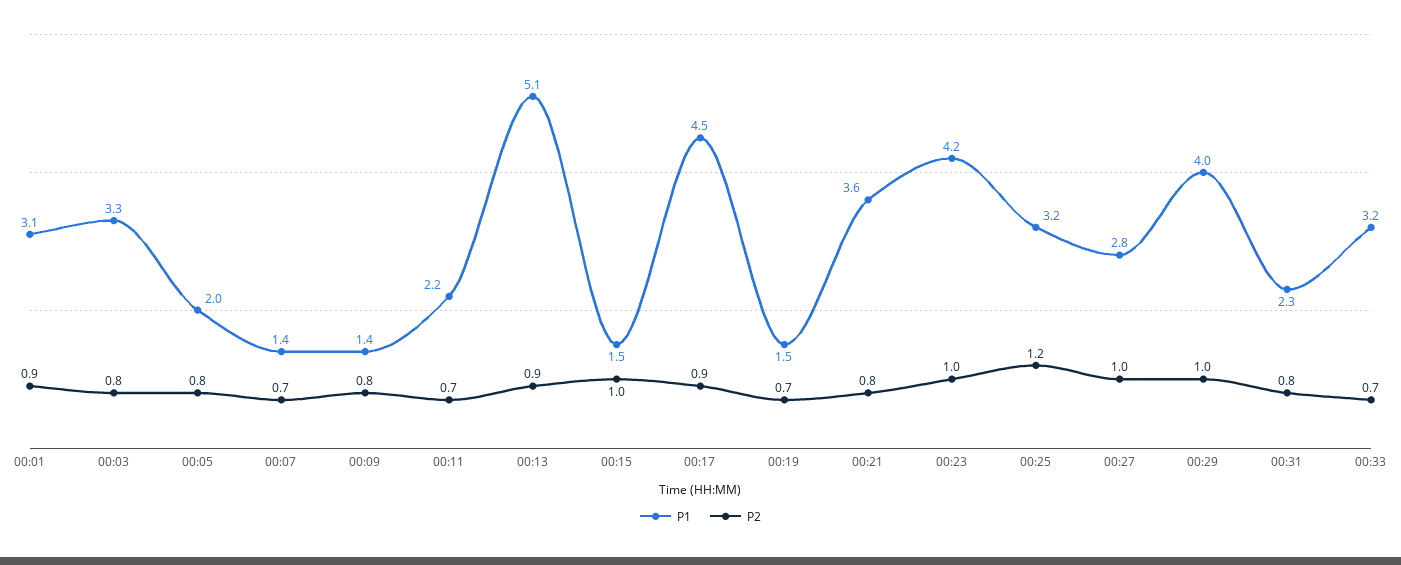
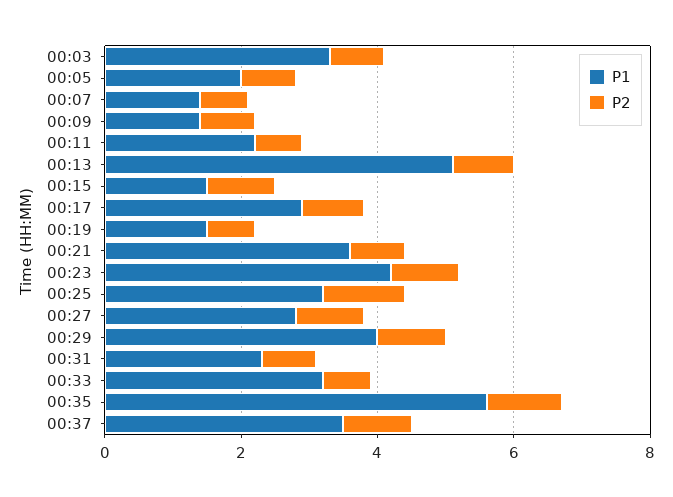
P1, 00:01: 3.1 -> none
P2, 00:01: 0.9 -> none
P1, 00:17: 4.5 -> 3
P1, 00:35: none -> 5.5
P2, 00:35: none -> 1
P1, 00:37: none -> 3.5
P2, 00:37: none -> 1

